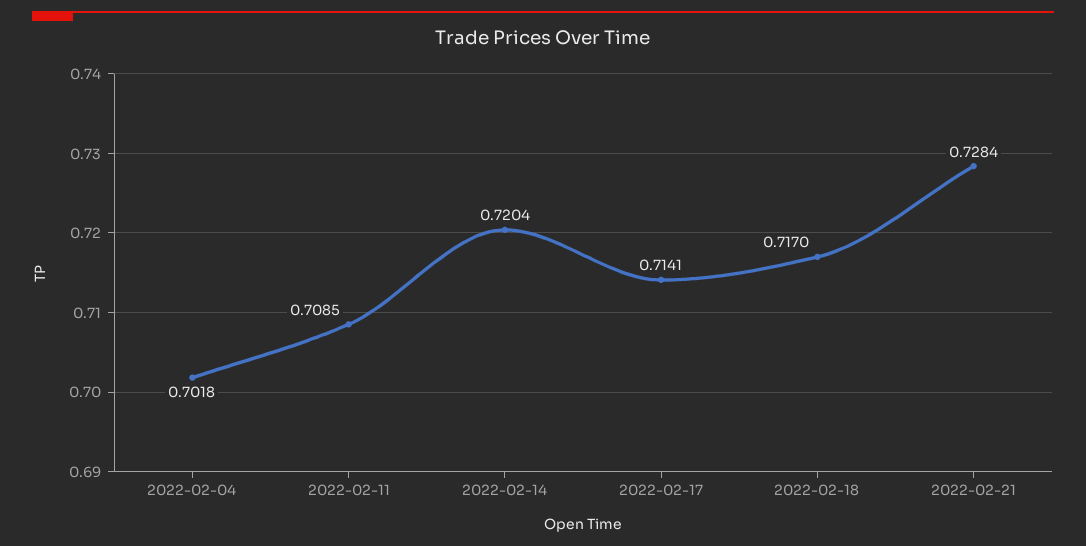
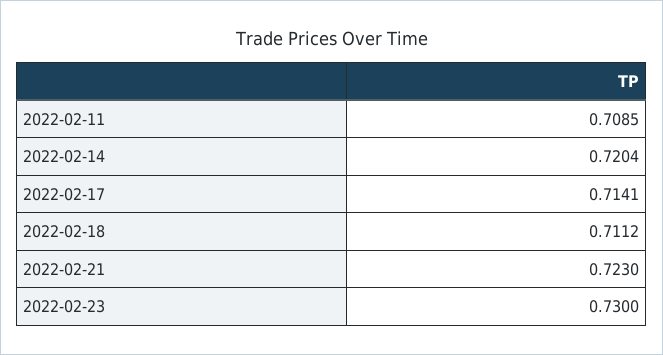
2022-02-04: 0.7018 -> none
2022-02-18: 0.717 -> 0.7112
2022-02-21: 0.7284 -> 0.723
2022-02-23: none -> 0.73

